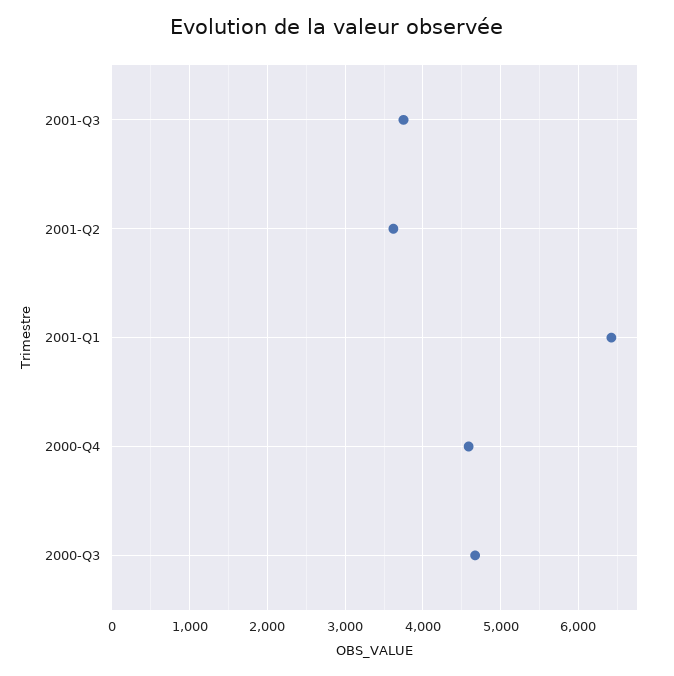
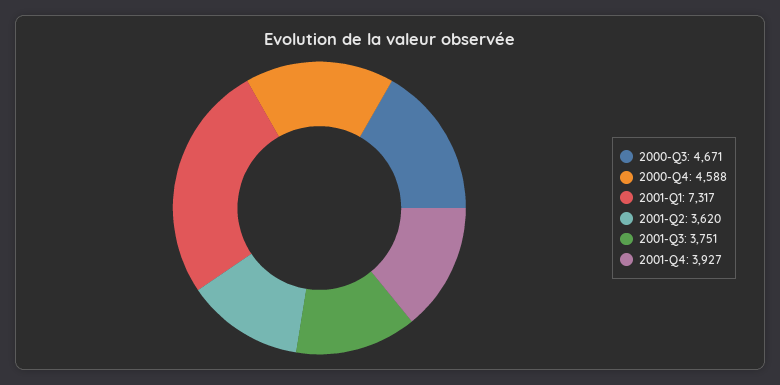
2001-Q1: 6400 -> 7317
2001-Q4: none -> 3927

